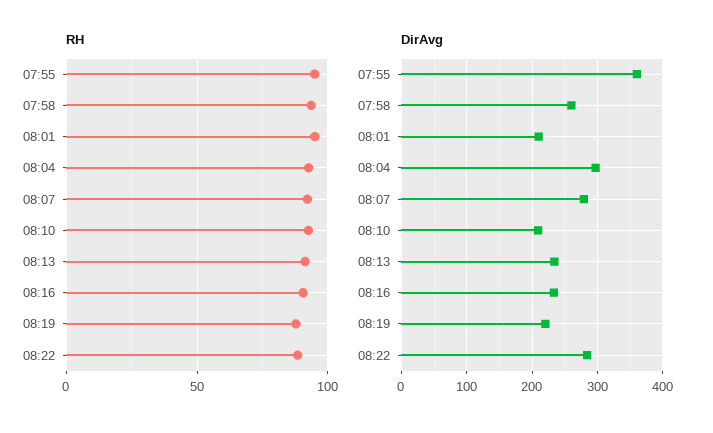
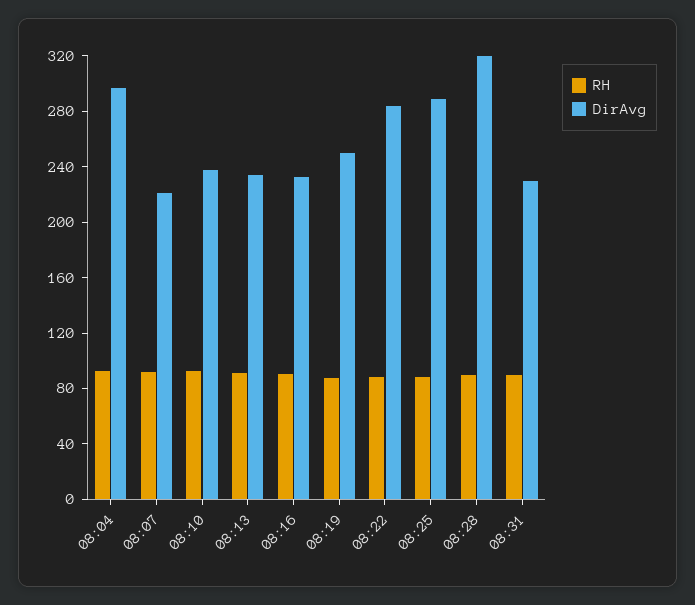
RH, 07:55: 95 -> none
RH, 07:58: 95 -> none
RH, 08:01: 95 -> none
DirAvg, 07:55: 360 -> none
DirAvg, 07:58: 260 -> none
DirAvg, 08:01: 210 -> none
DirAvg, 08:07: 280 -> 220
DirAvg, 08:10: 210 -> 240
DirAvg, 08:19: 220 -> 250
RH, 08:25: none -> 90
DirAvg, 08:25: none -> 290
RH, 08:28: none -> 90
DirAvg, 08:28: none -> 320
RH, 08:31: none -> 90
DirAvg, 08:31: none -> 230

